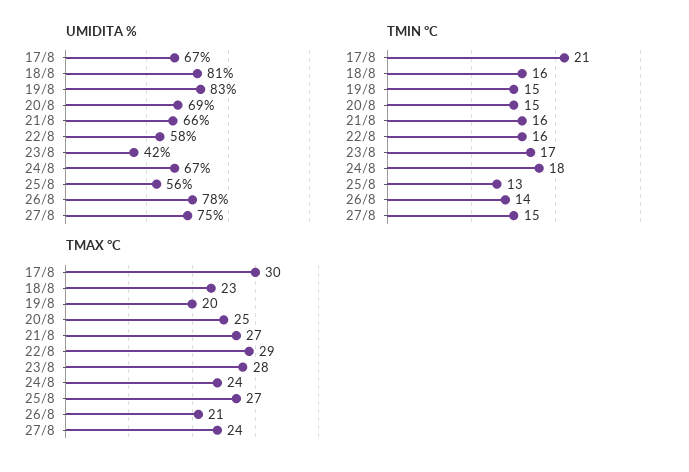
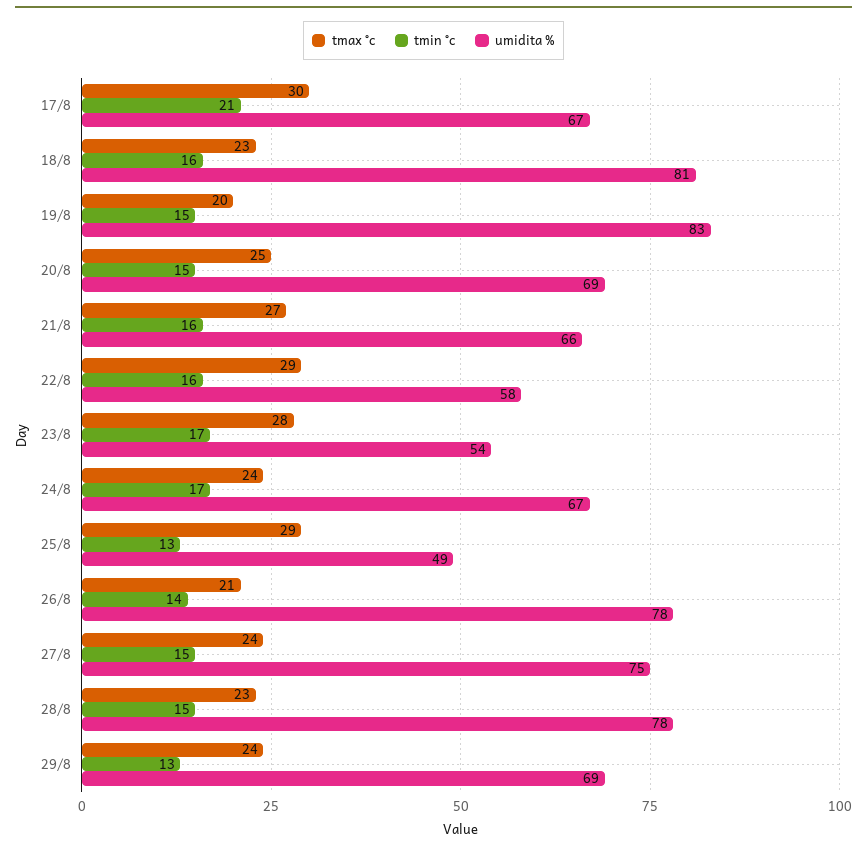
UMIDITA %, 23/8: 42 -> 54
UMIDITA %, 25/8: 56 -> 49
TMIN °C, 24/8: 18 -> 17
TMAX °C, 25/8: 27 -> 29
TMAX °C, 28/8: none -> 23
TMIN °C, 28/8: none -> 15
UMIDITA %, 28/8: none -> 78
TMAX °C, 29/8: none -> 24
TMIN °C, 29/8: none -> 13
UMIDITA %, 29/8: none -> 69

